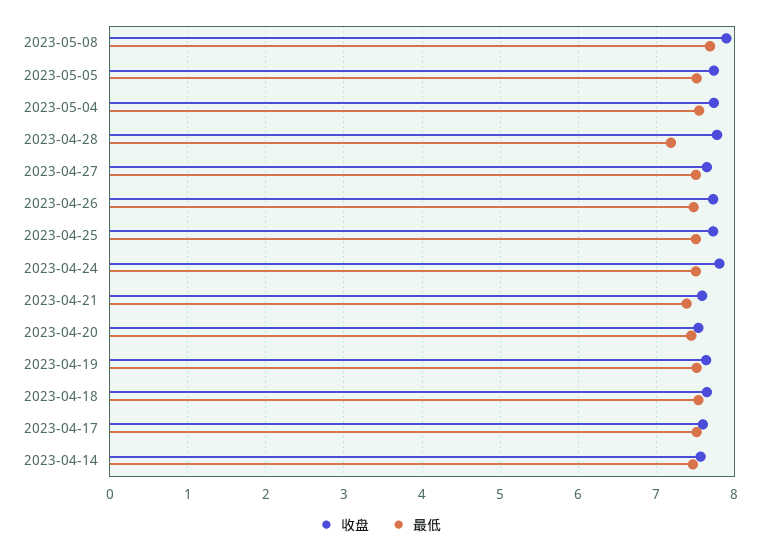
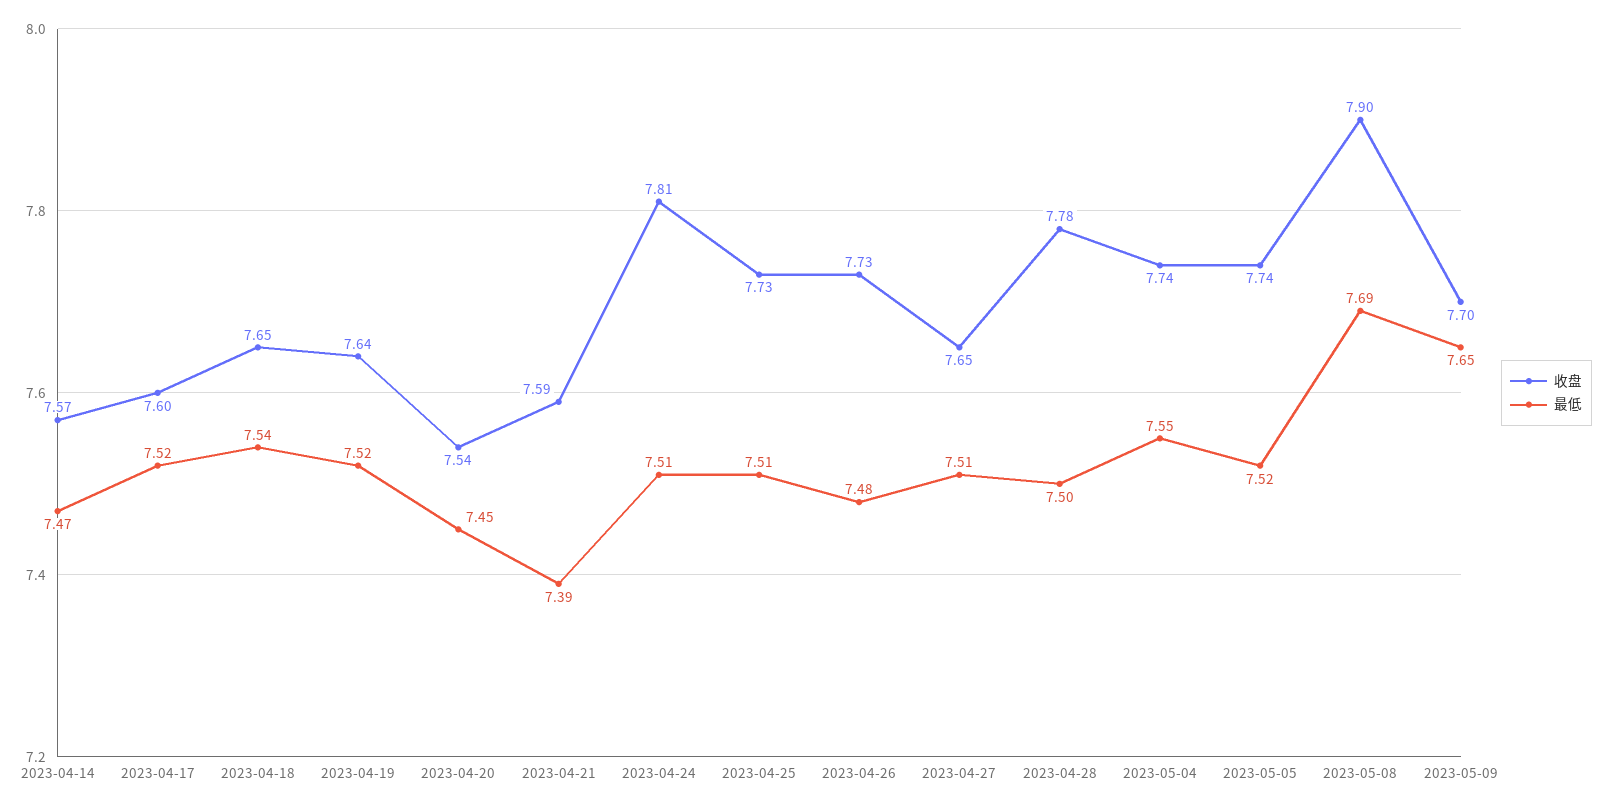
最低, 2023-04-28: 7.2 -> 7.5
收盘, 2023-05-09: none -> 7.7
最低, 2023-05-09: none -> 7.65

